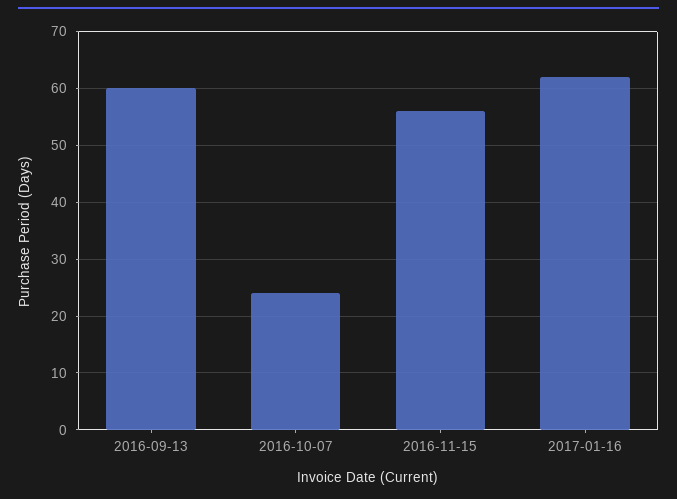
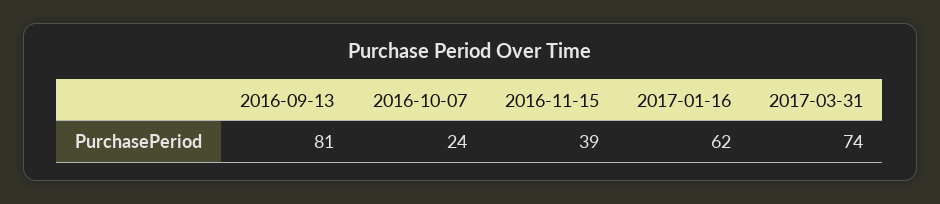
2016-09-13: 60 -> 81
2016-11-15: 55 -> 39
2017-03-31: none -> 74

